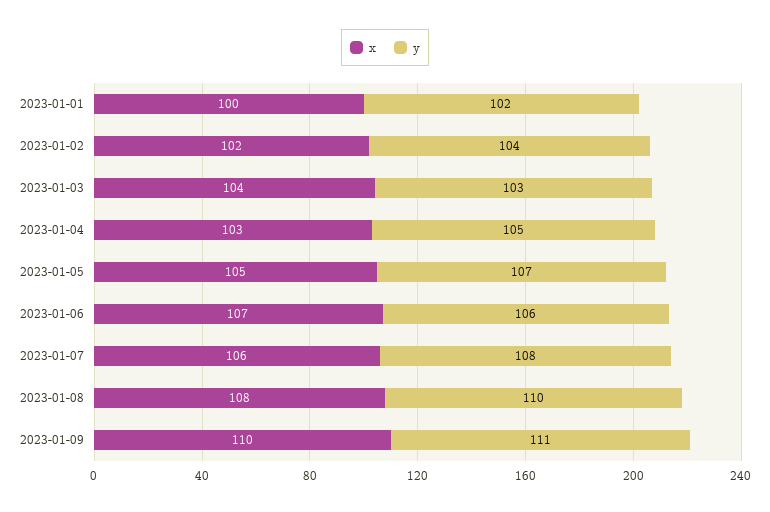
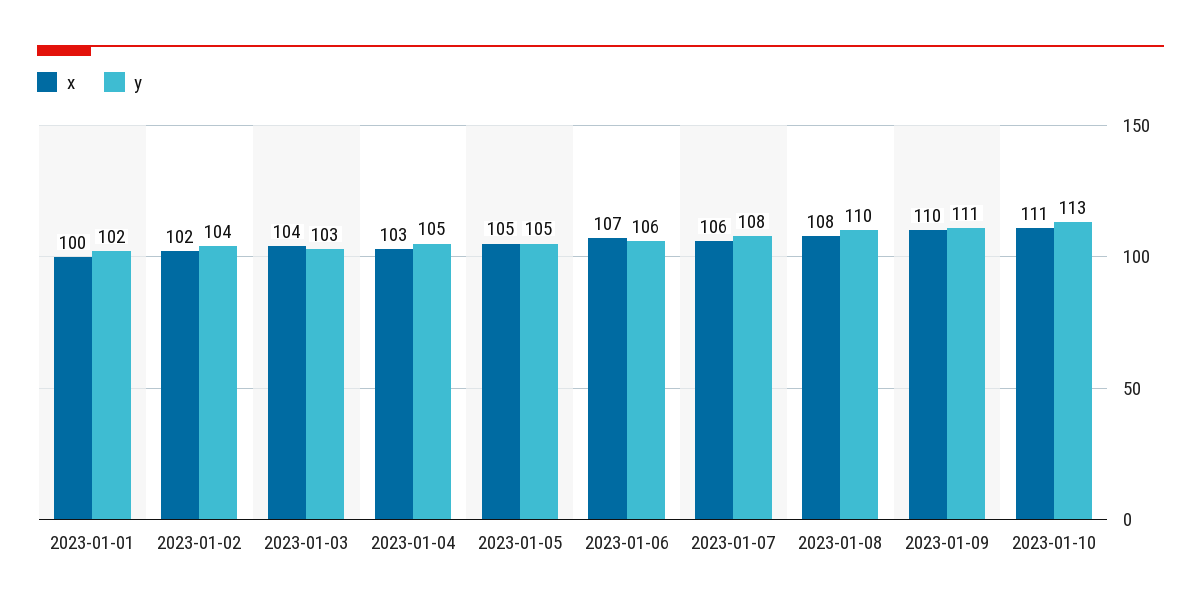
y, 2023-01-05: 107 -> 105
x, 2023-01-10: none -> 111
y, 2023-01-10: none -> 113

